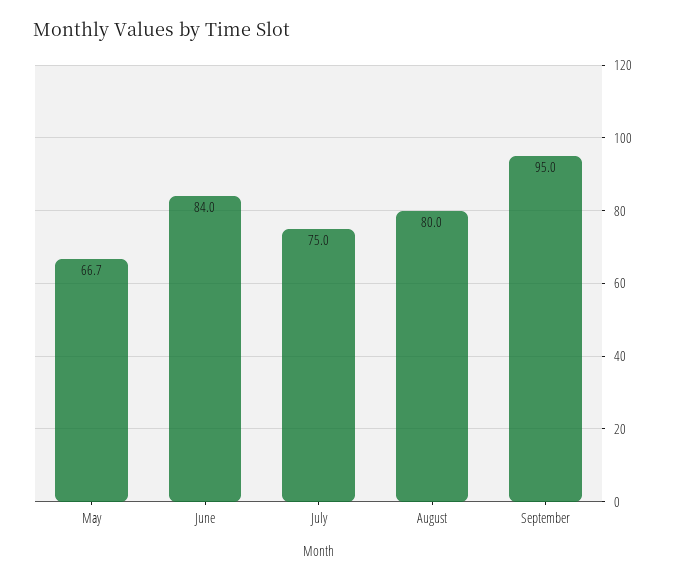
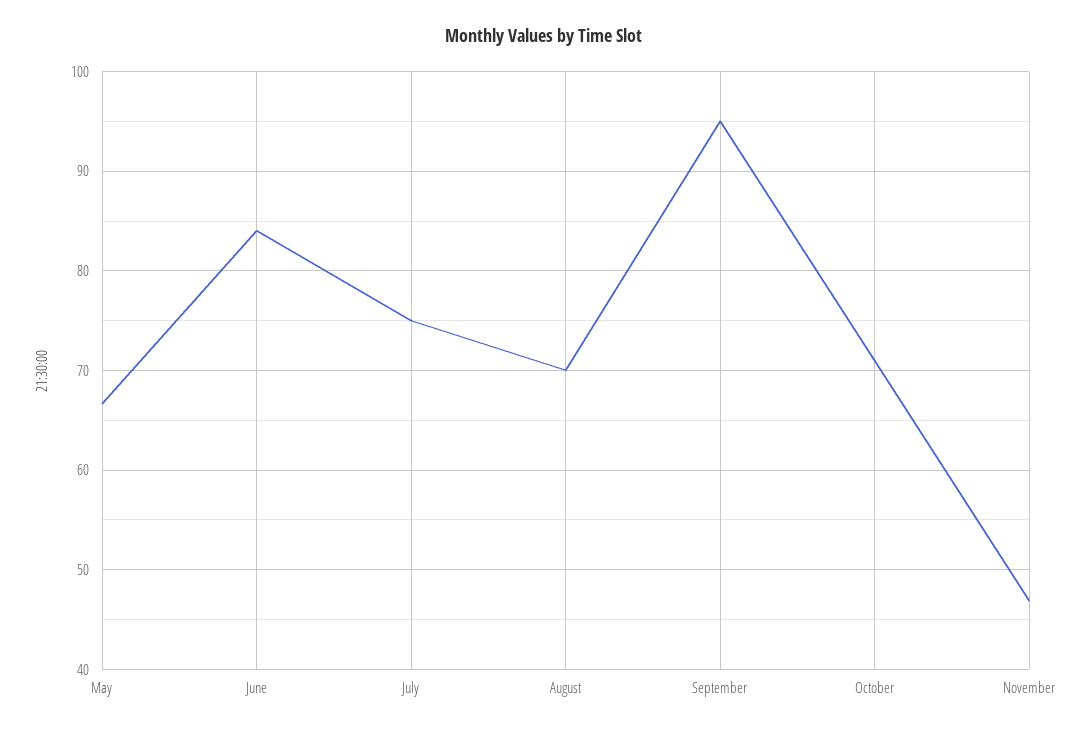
August: 80 -> 70
October: none -> 71
November: none -> 47

